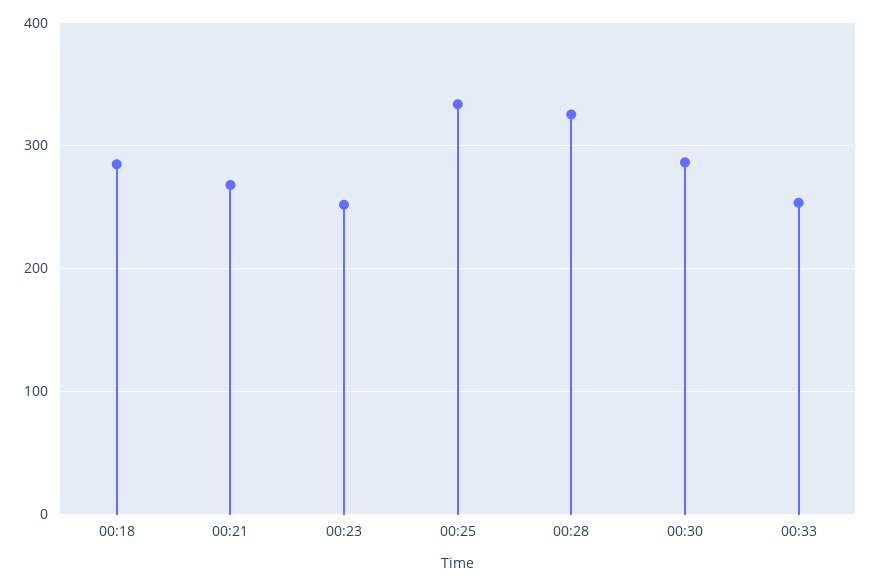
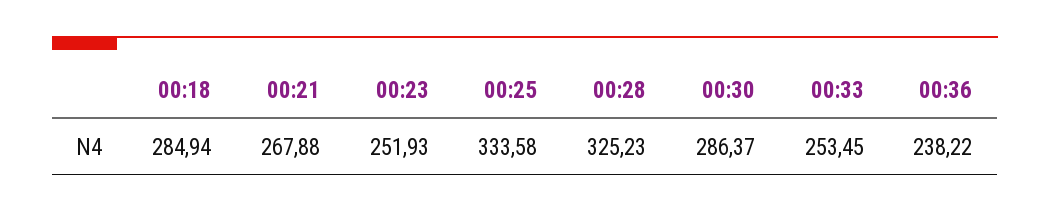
00:36: none -> 238.22

